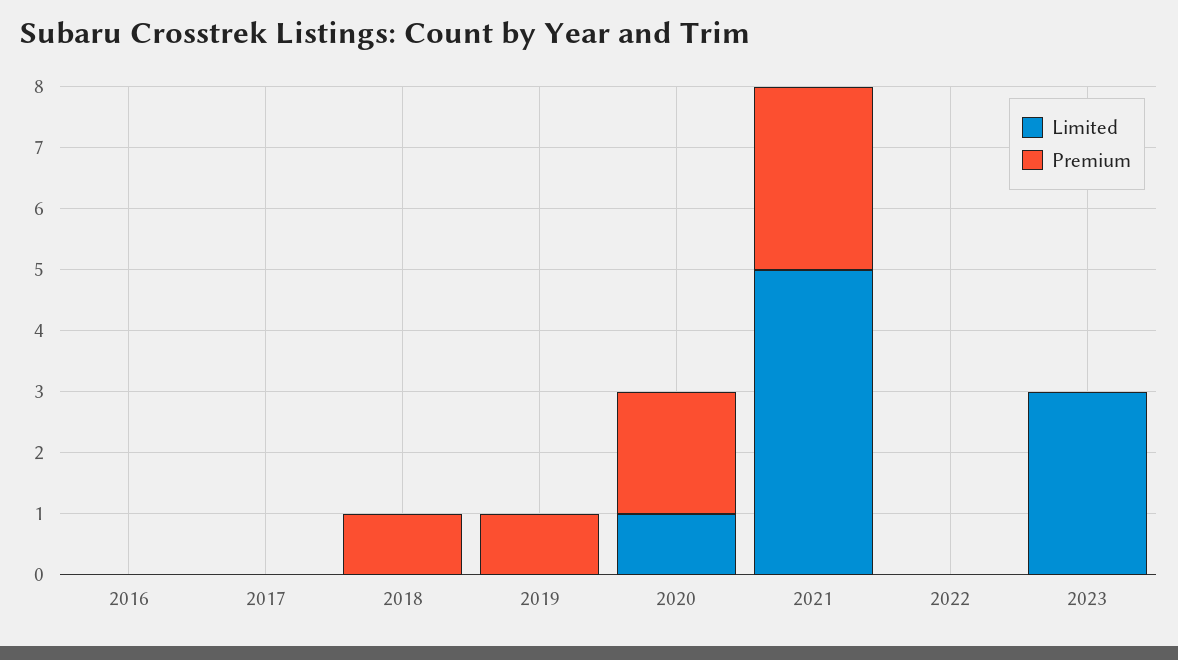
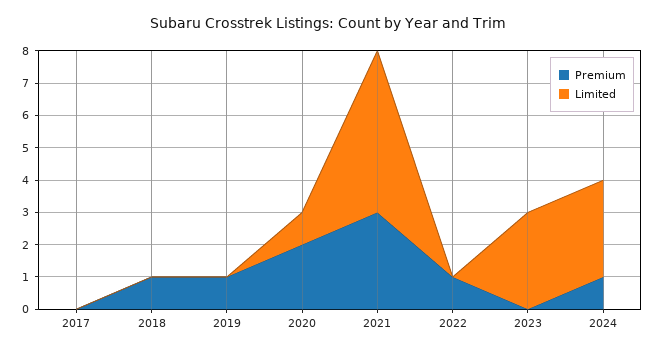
Limited, 2016: 0 -> none
Premium, 2016: 0 -> none
Premium, 2022: 0 -> 1
Premium, 2024: none -> 1
Limited, 2024: none -> 3

